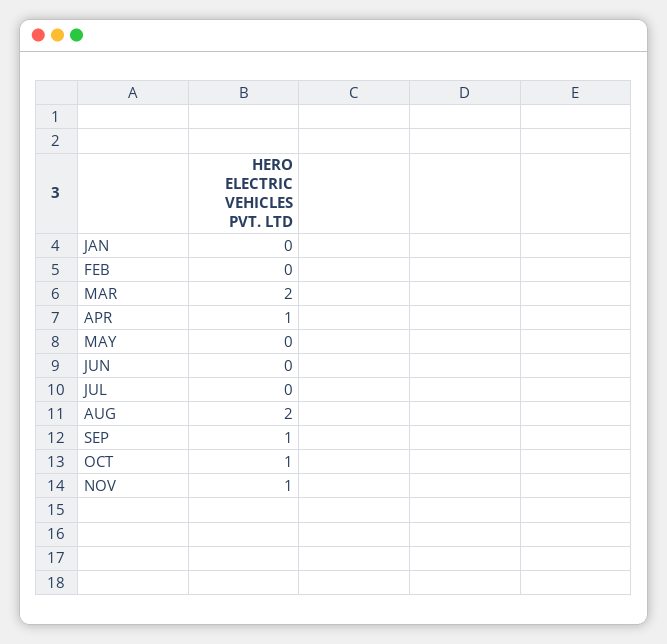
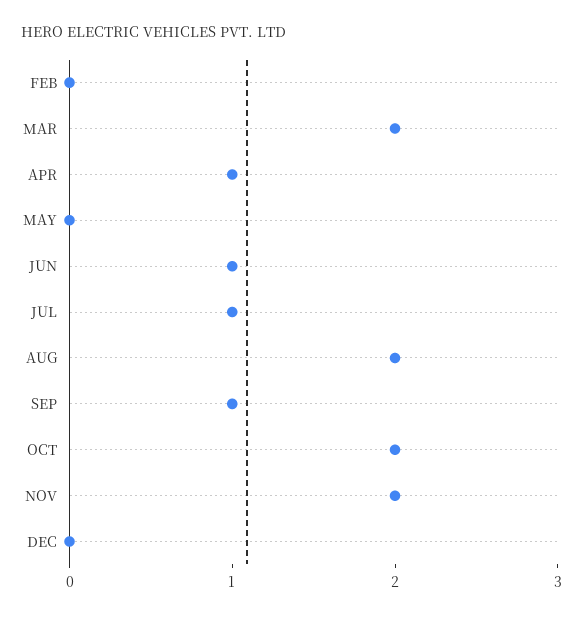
JAN: 0 -> none
JUN: 0 -> 1
JUL: 0 -> 1
OCT: 1 -> 2
NOV: 1 -> 2
DEC: none -> 0

